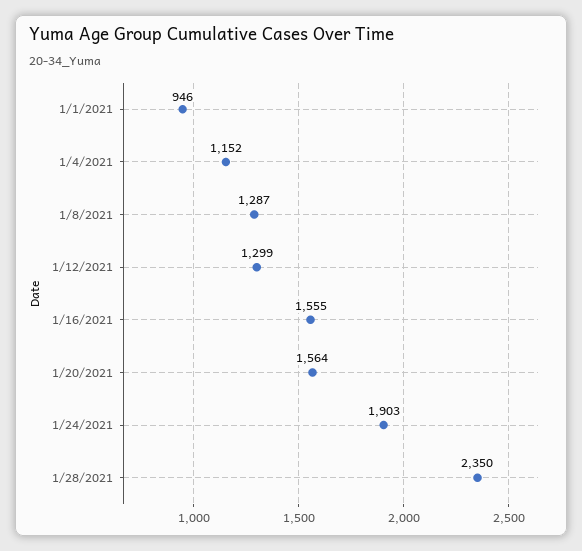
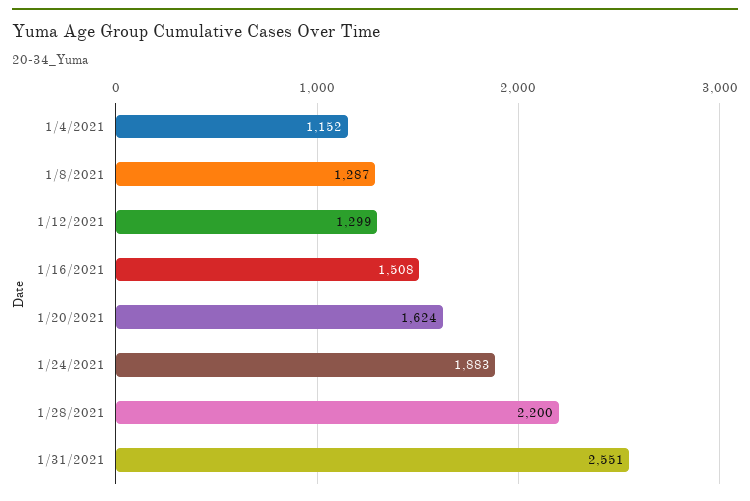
1/1/2021: 946 -> none
1/16/2021: 1555 -> 1508
1/20/2021: 1564 -> 1624
1/24/2021: 1903 -> 1883
1/28/2021: 2350 -> 2200
1/31/2021: none -> 2551

